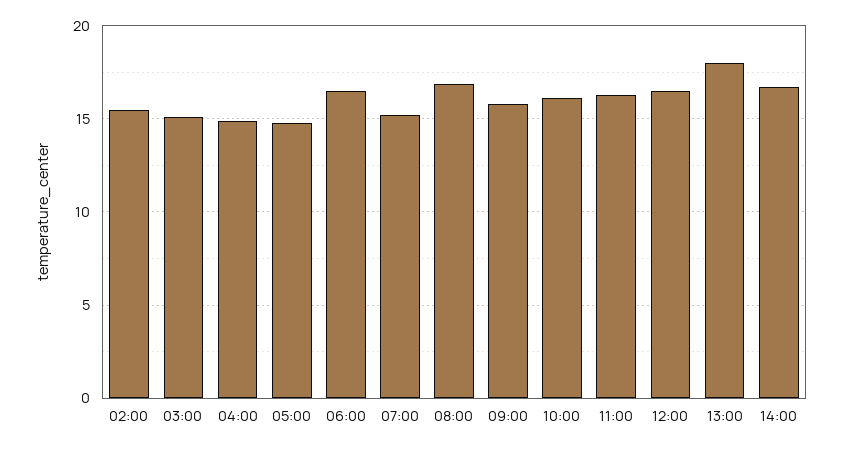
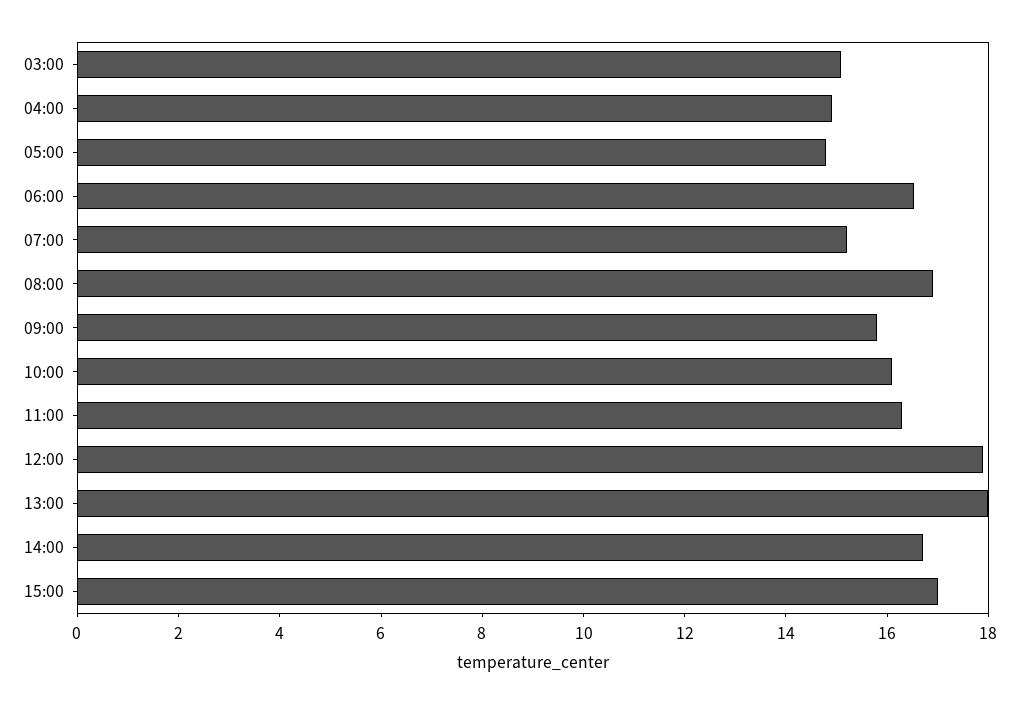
02:00: 15.5 -> none
12:00: 16.5 -> 18
15:00: none -> 17

